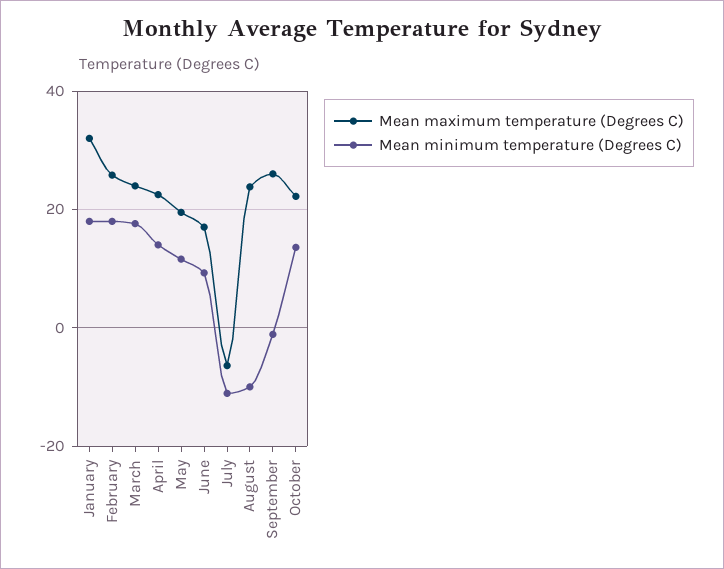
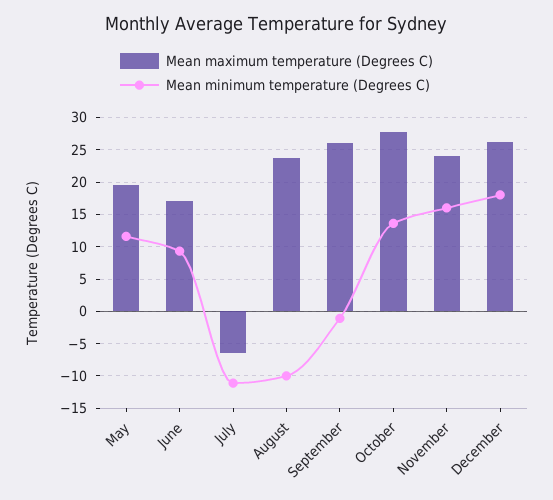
Mean maximum temperature (Degrees C), January: 32 -> none
Mean minimum temperature (Degrees C), January: 18 -> none
Mean maximum temperature (Degrees C), February: 26 -> none
Mean minimum temperature (Degrees C), February: 18 -> none
Mean maximum temperature (Degrees C), March: 24 -> none
Mean minimum temperature (Degrees C), March: 18 -> none
Mean maximum temperature (Degrees C), April: 22 -> none
Mean minimum temperature (Degrees C), April: 14 -> none
Mean maximum temperature (Degrees C), October: 22 -> 28
Mean maximum temperature (Degrees C), November: none -> 24
Mean minimum temperature (Degrees C), November: none -> 16
Mean maximum temperature (Degrees C), December: none -> 26
Mean minimum temperature (Degrees C), December: none -> 18

